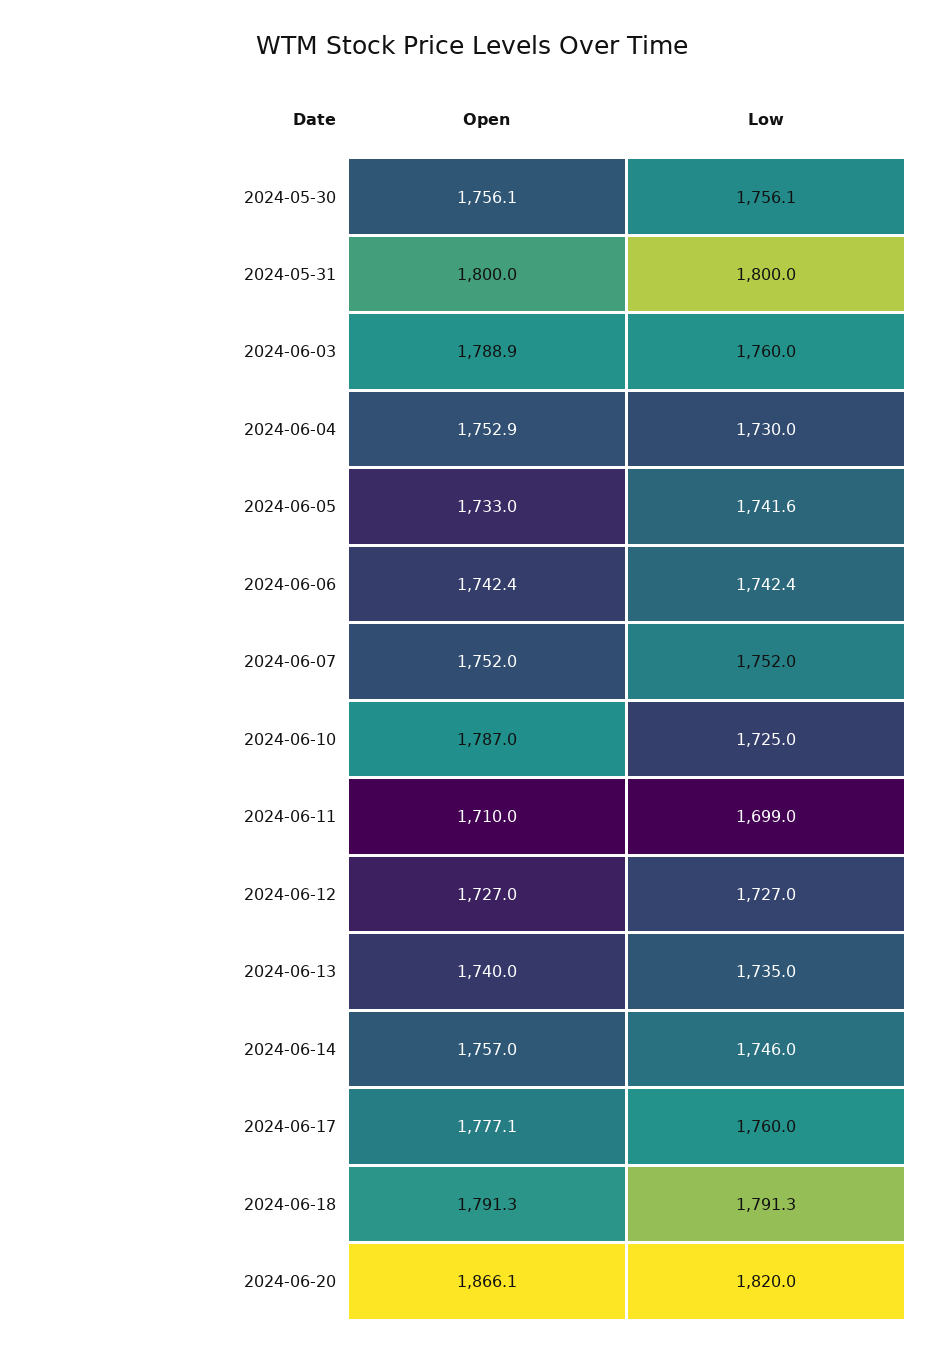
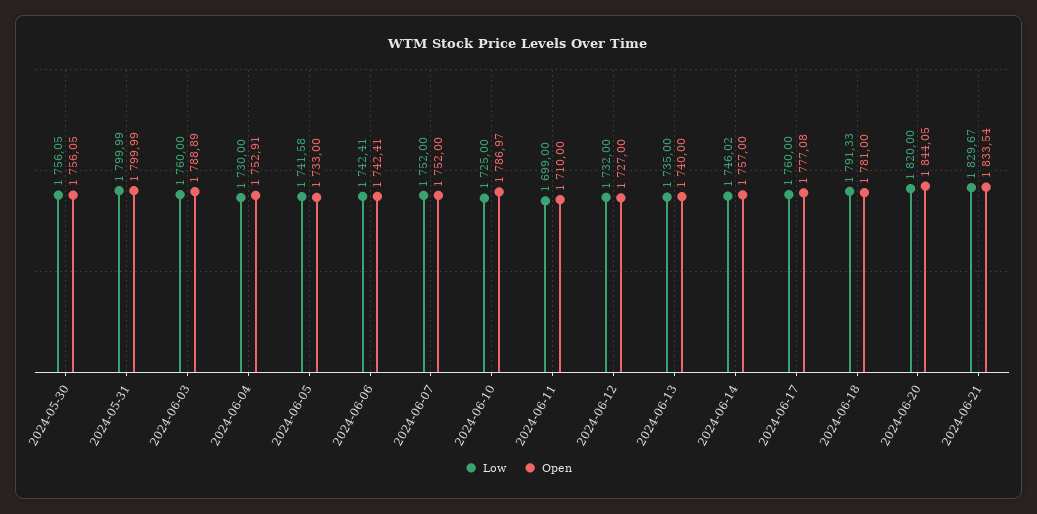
Low, 2024-06-12: 1727 -> 1732
Open, 2024-06-18: 1791.3 -> 1781
Open, 2024-06-20: 1866.1 -> 1844.05
Low, 2024-06-21: none -> 1829.67
Open, 2024-06-21: none -> 1833.54

